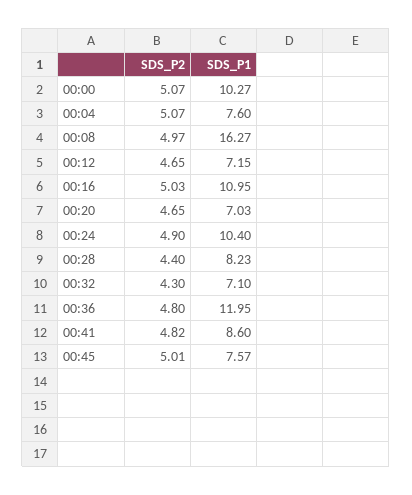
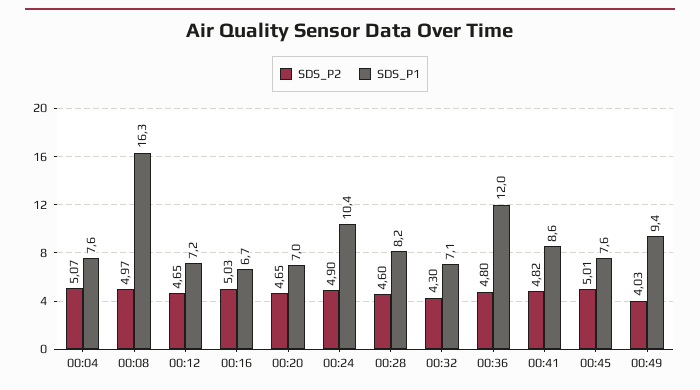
SDS_P2, 00:00: 5.07 -> none
SDS_P1, 00:00: 10.27 -> none
SDS_P1, 00:16: 10.95 -> 6.7
SDS_P2, 00:28: 4.4 -> 4.6
SDS_P2, 00:49: none -> 4.03
SDS_P1, 00:49: none -> 9.4

